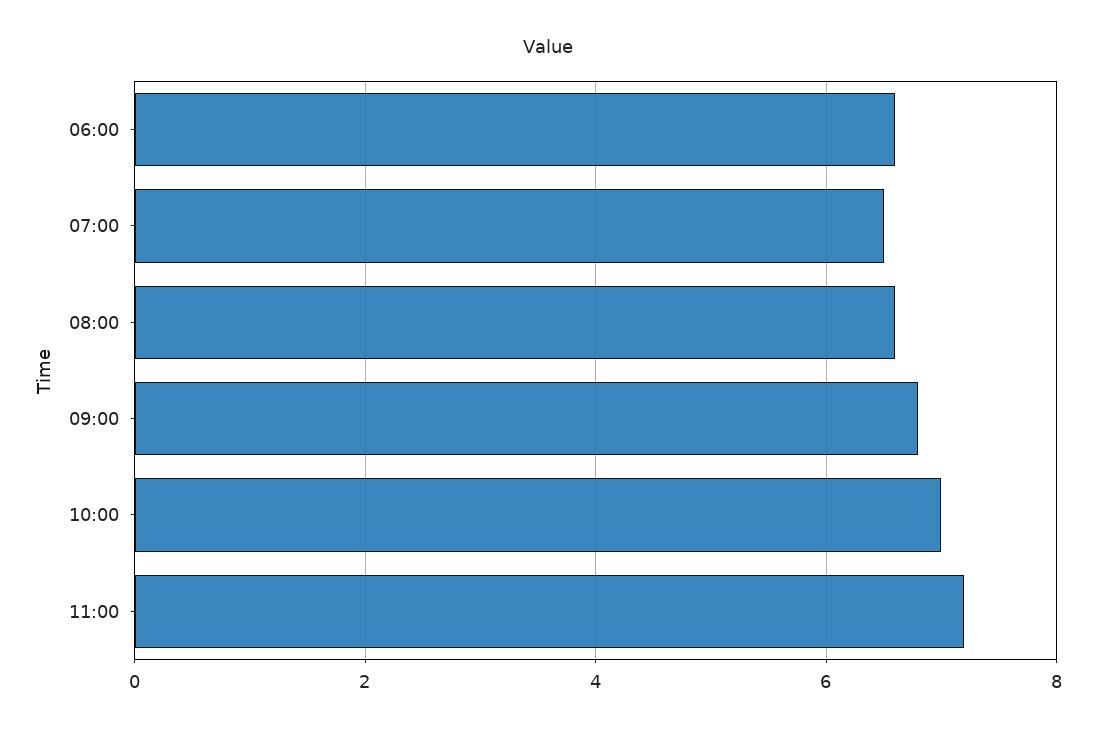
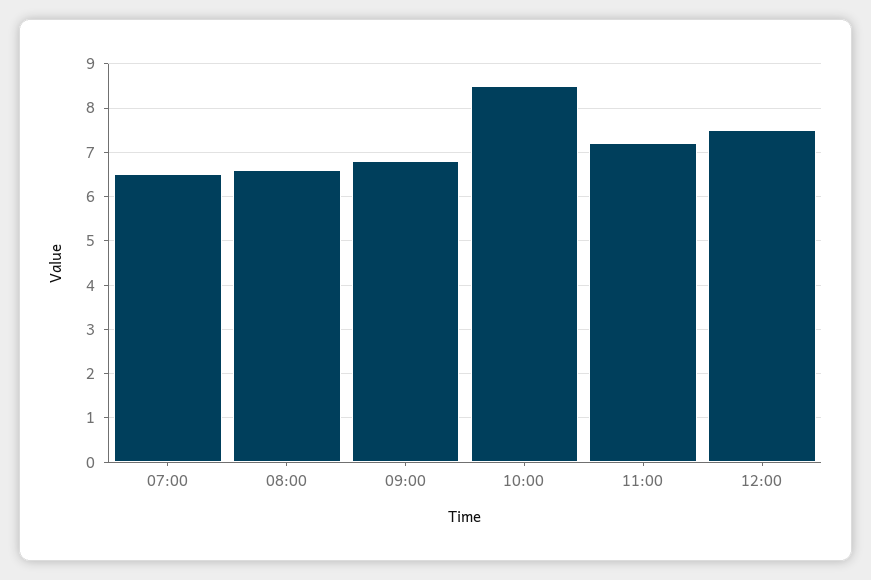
06:00: 6.5 -> none
10:00: 7 -> 8.5
12:00: none -> 7.5

